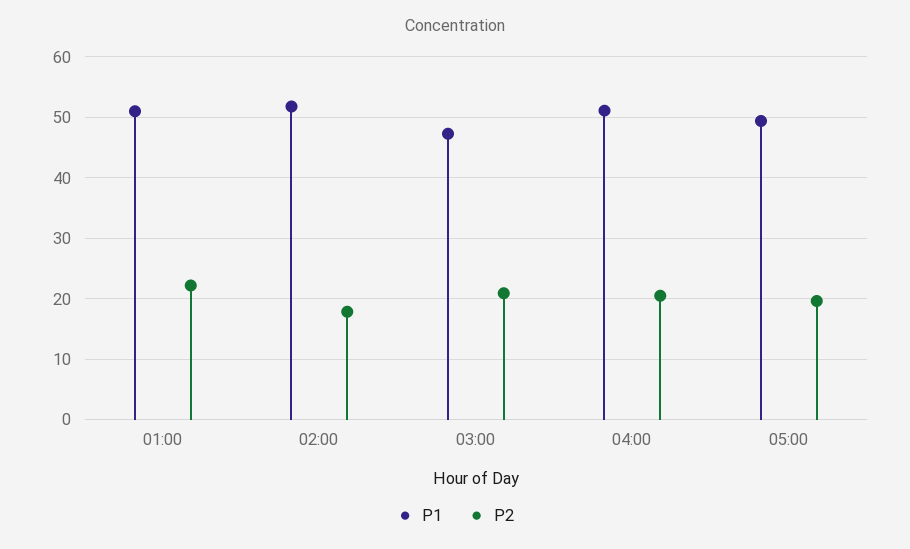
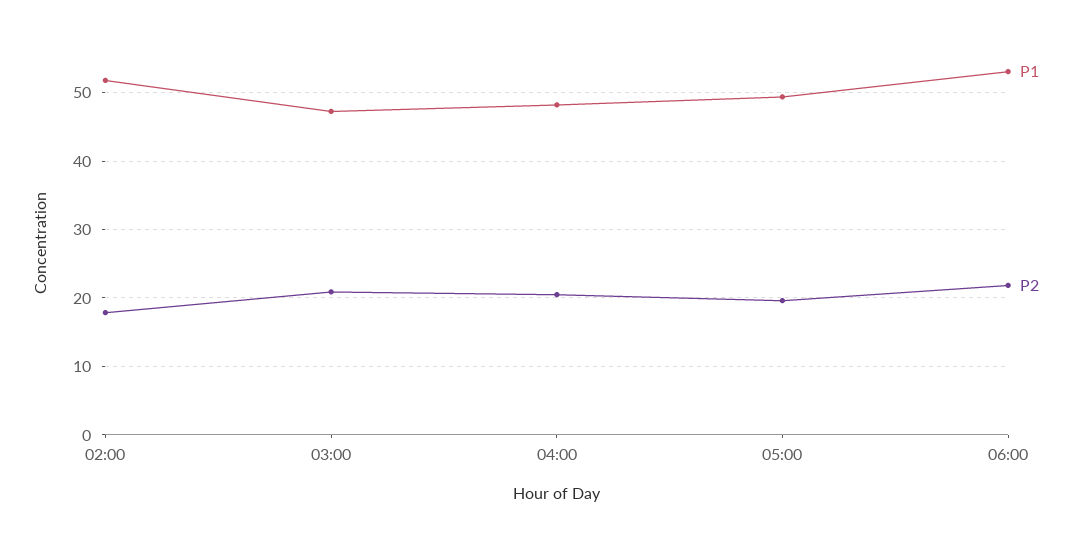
P1, 01:00: 51 -> none
P2, 01:00: 22 -> none
P1, 04:00: 51 -> 48
P1, 06:00: none -> 53
P2, 06:00: none -> 22

